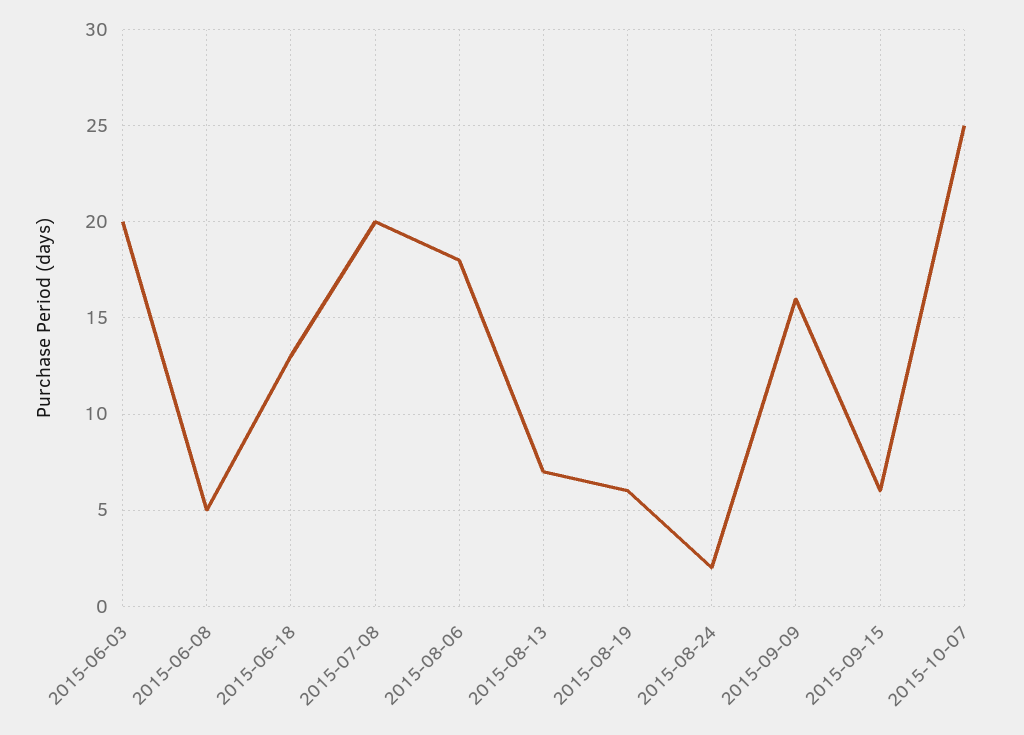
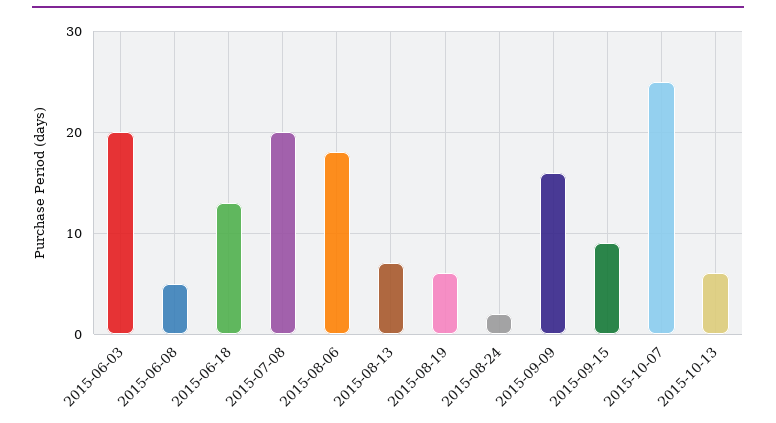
2015-09-15: 6 -> 9
2015-10-13: none -> 6

